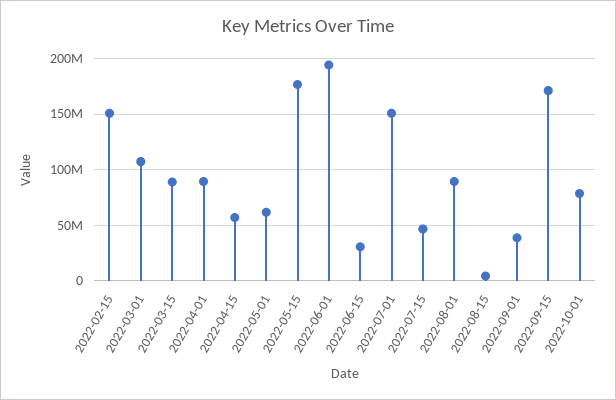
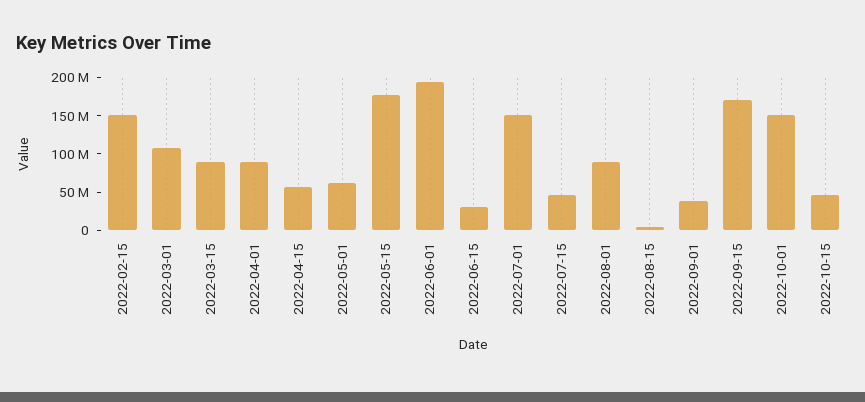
2022-10-01: 80000000 -> 150000000
2022-10-15: none -> 50000000

